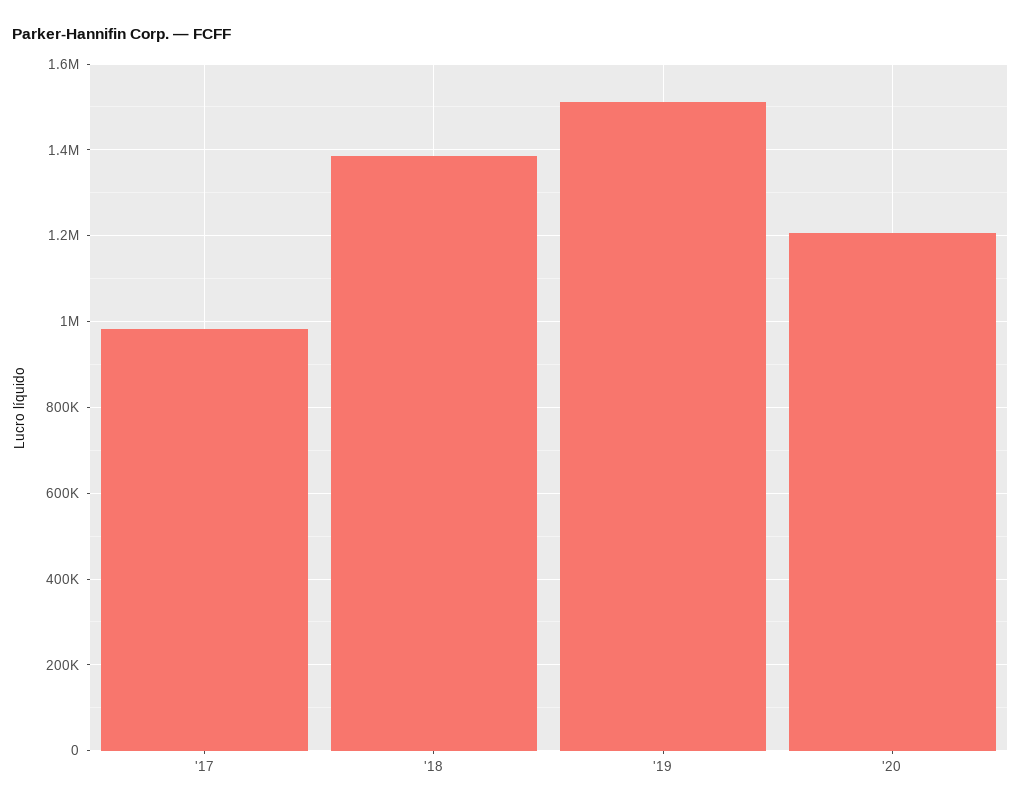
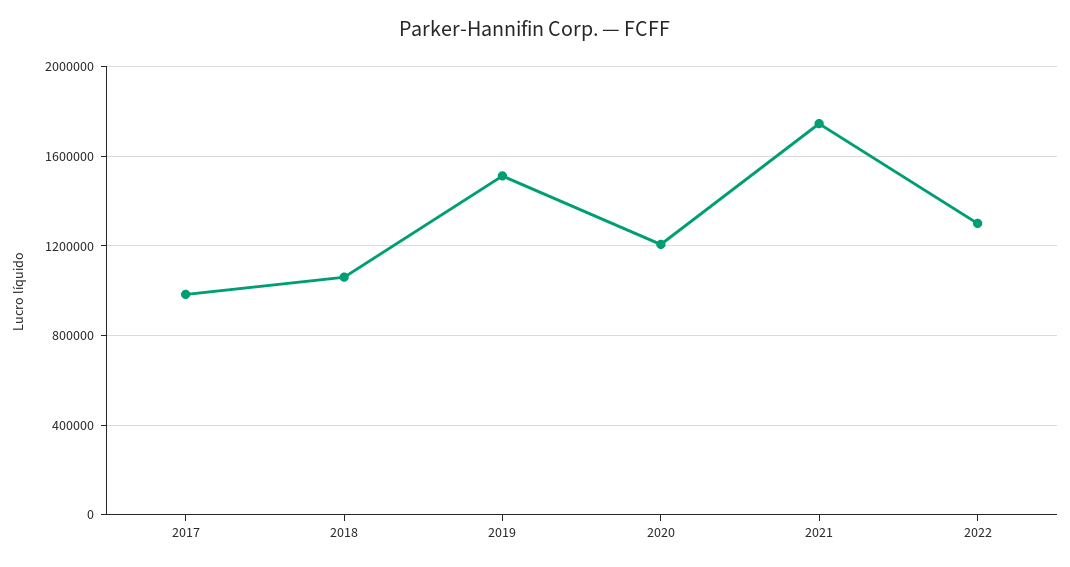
'18: 1380000 -> 1050000
2021: none -> 1750000
2022: none -> 1300000

